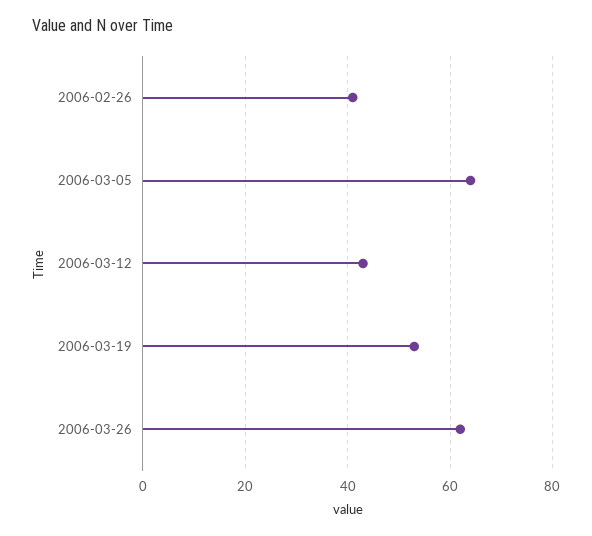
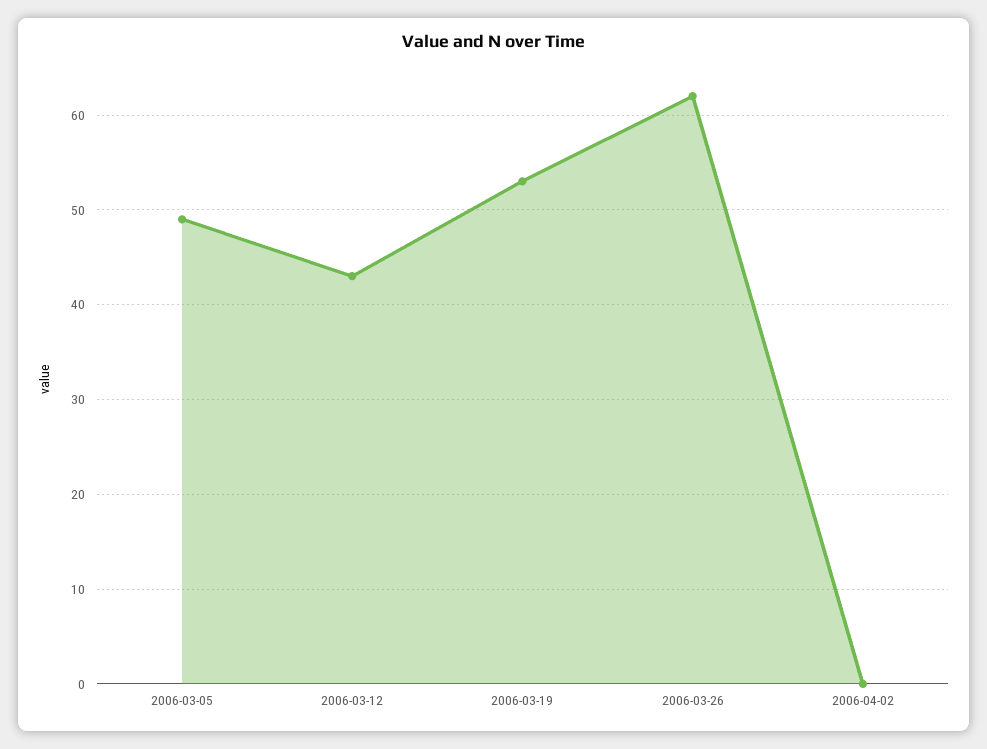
2006-02-26: 40 -> none
2006-03-05: 65 -> 49
2006-04-02: none -> 0

